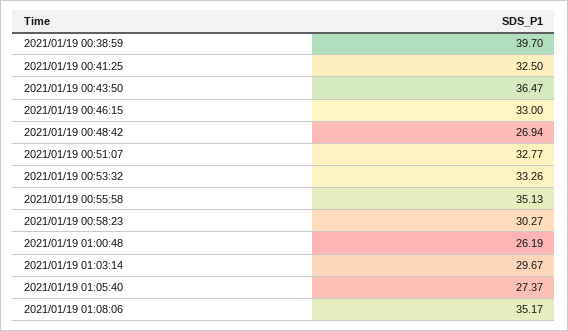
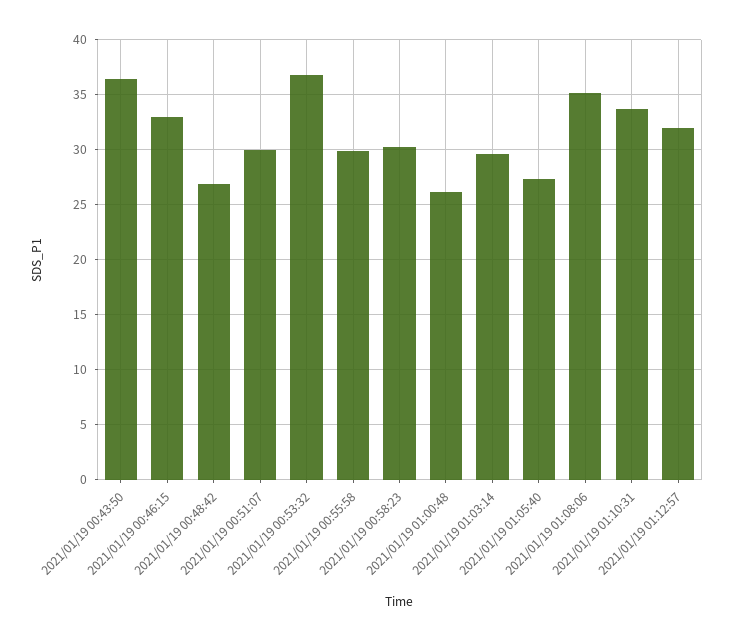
2021/01/19 00:38:59: 39.7 -> none
2021/01/19 00:41:25: 32.5 -> none
2021/01/19 00:51:07: 32.77 -> 30
2021/01/19 00:53:32: 33.26 -> 37
2021/01/19 00:55:58: 35.13 -> 30
2021/01/19 01:10:31: none -> 34
2021/01/19 01:12:57: none -> 32

